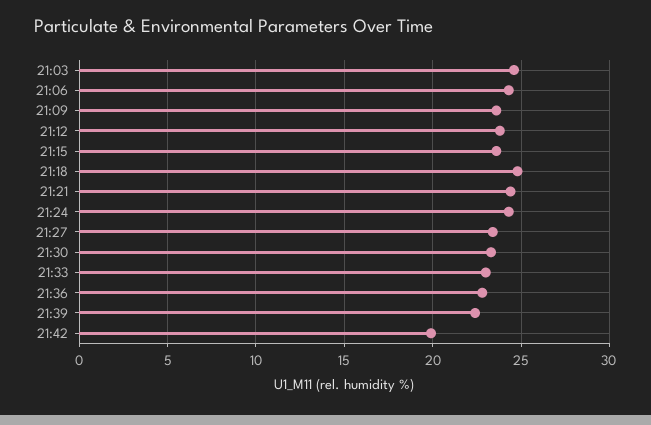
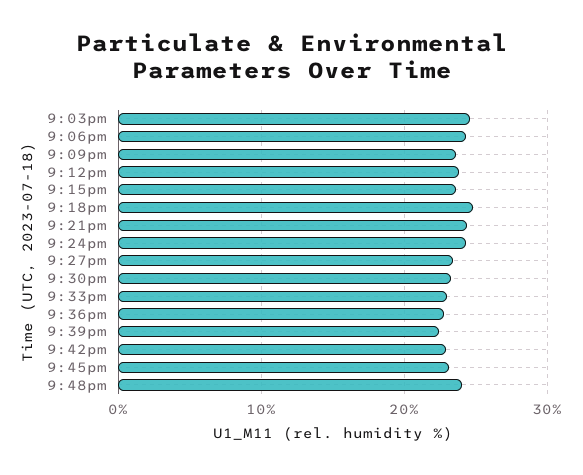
21:42: 20 -> 23
9:45pm: none -> 23
9:48pm: none -> 24

